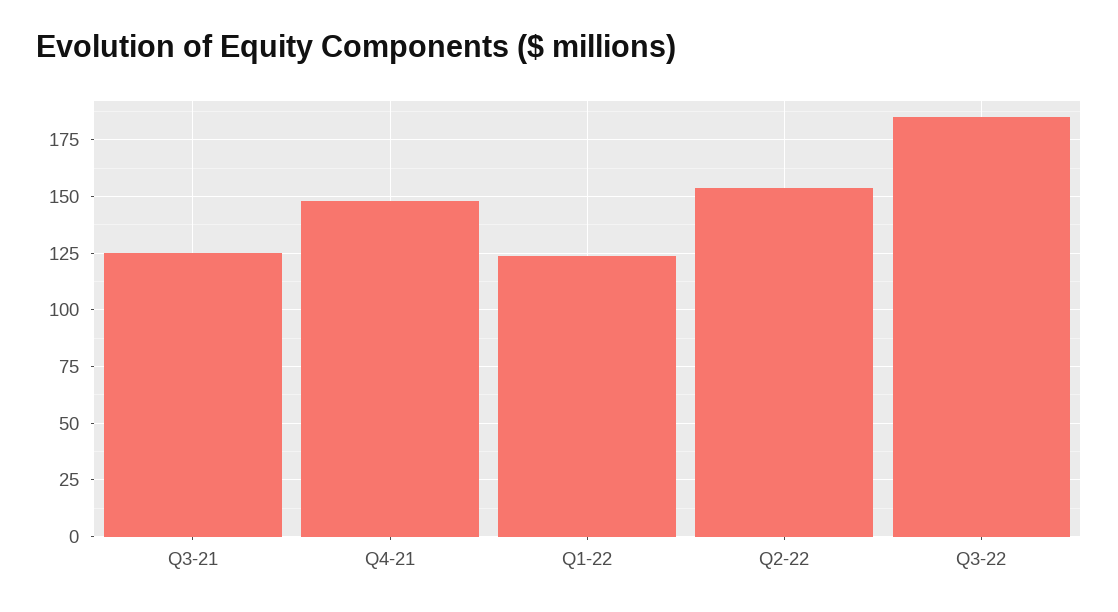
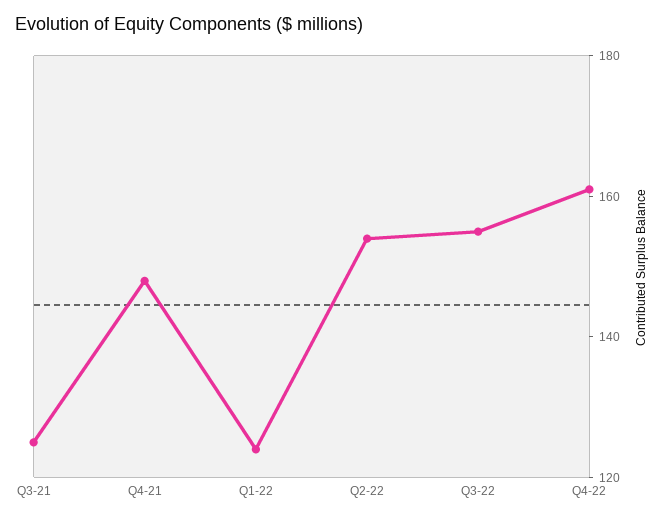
Q3-22: 185 -> 155
Q4-22: none -> 160

